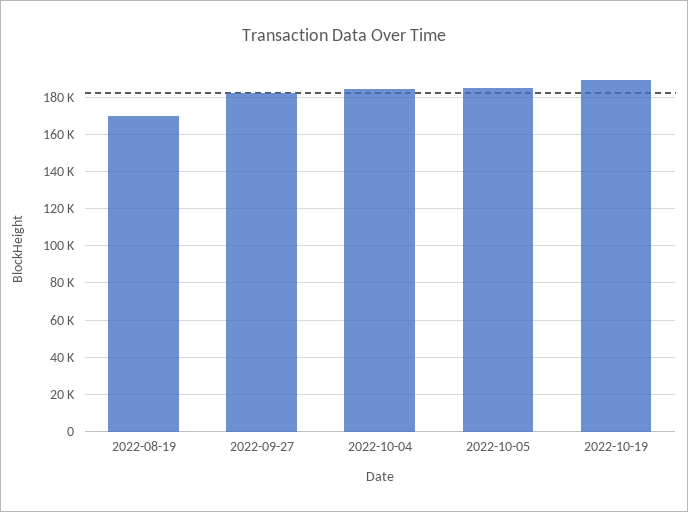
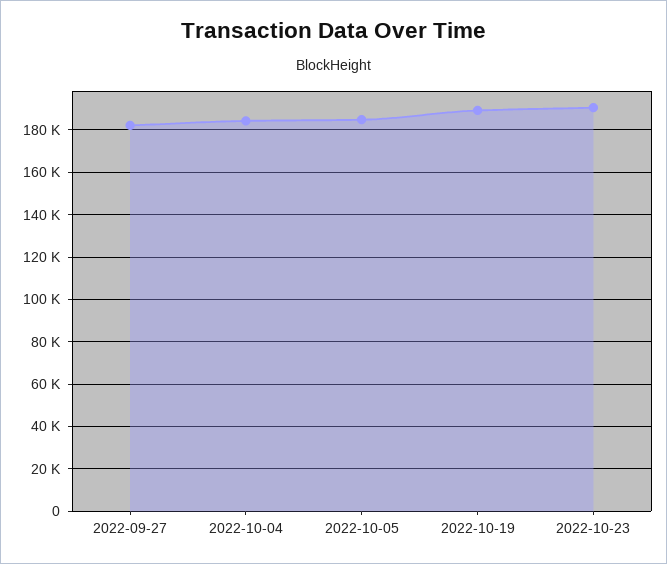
2022-08-19: 170000 -> none
2022-10-23: none -> 190000

